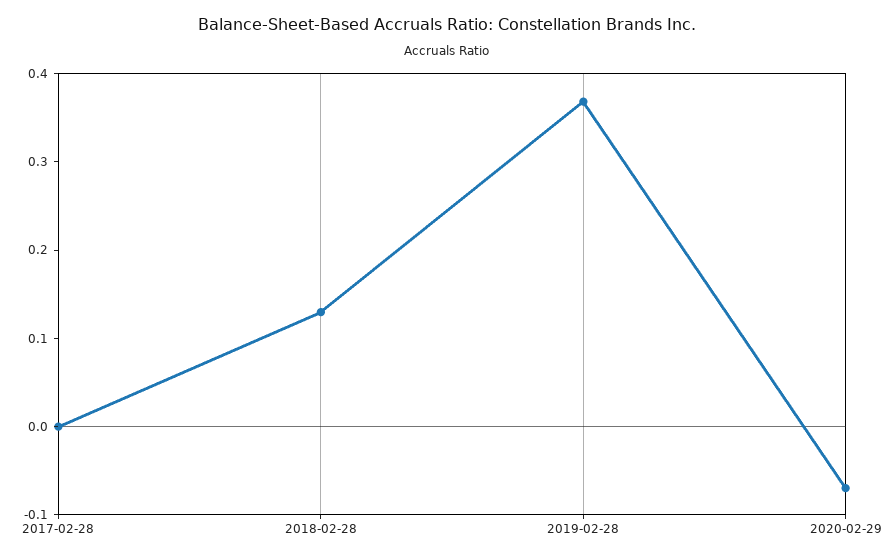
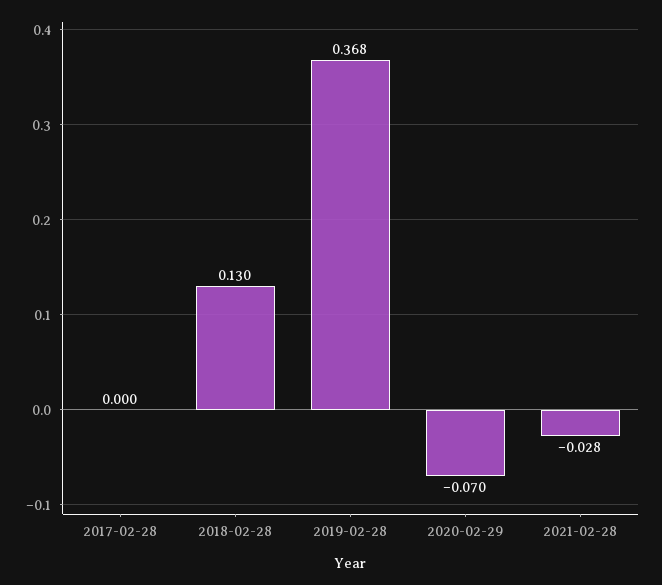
2021-02-28: none -> -0.028

